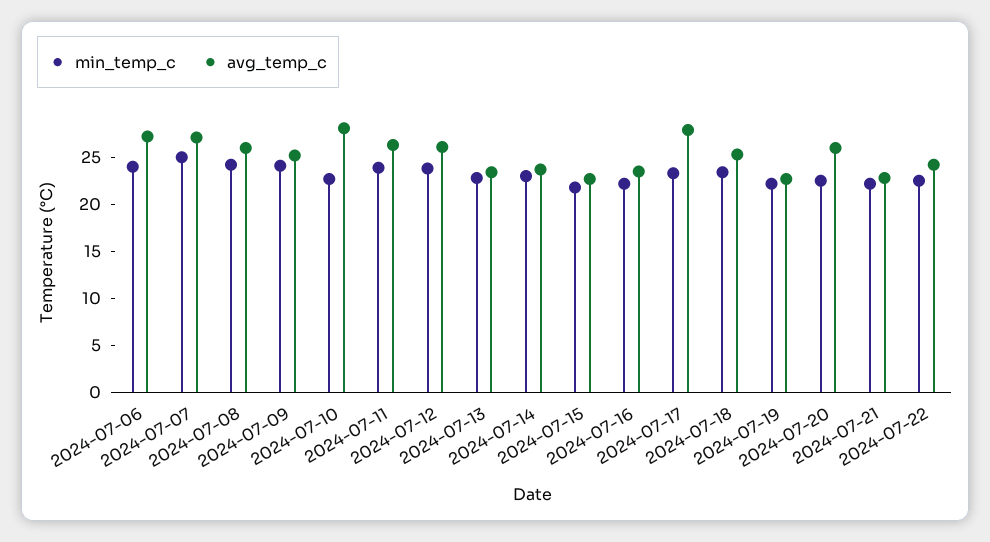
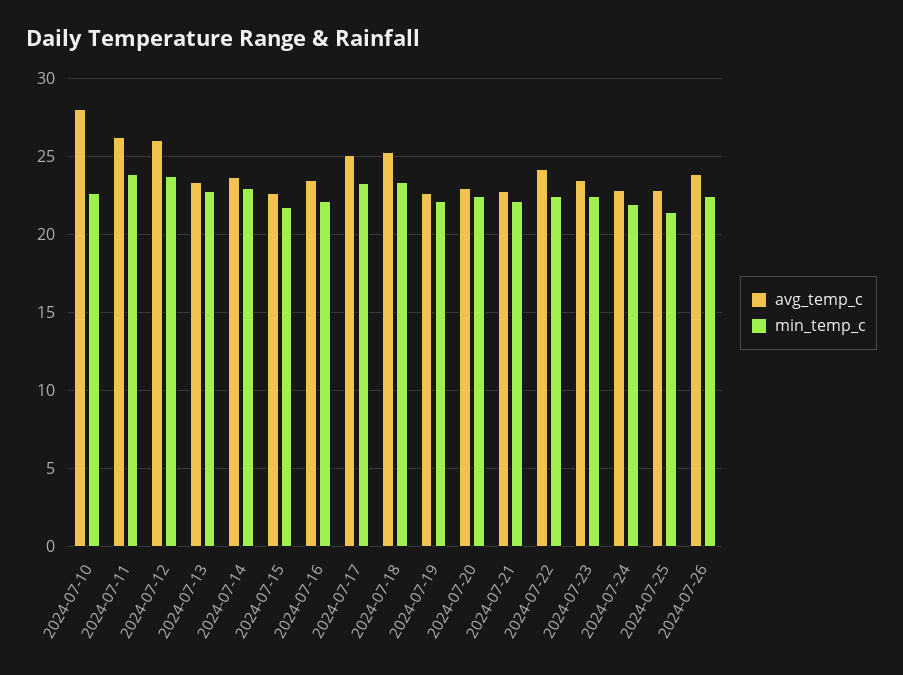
min_temp_c, 2024-07-06: 24 -> none
avg_temp_c, 2024-07-06: 27 -> none
min_temp_c, 2024-07-07: 25 -> none
avg_temp_c, 2024-07-07: 27 -> none
min_temp_c, 2024-07-08: 24 -> none
avg_temp_c, 2024-07-08: 26 -> none
min_temp_c, 2024-07-09: 24 -> none
avg_temp_c, 2024-07-09: 25 -> none
avg_temp_c, 2024-07-17: 28 -> 25
avg_temp_c, 2024-07-20: 26 -> 23
avg_temp_c, 2024-07-23: none -> 23.5
min_temp_c, 2024-07-23: none -> 22.5
avg_temp_c, 2024-07-24: none -> 23
min_temp_c, 2024-07-24: none -> 22
avg_temp_c, 2024-07-25: none -> 23
min_temp_c, 2024-07-25: none -> 21.5
avg_temp_c, 2024-07-26: none -> 24
min_temp_c, 2024-07-26: none -> 22.5

